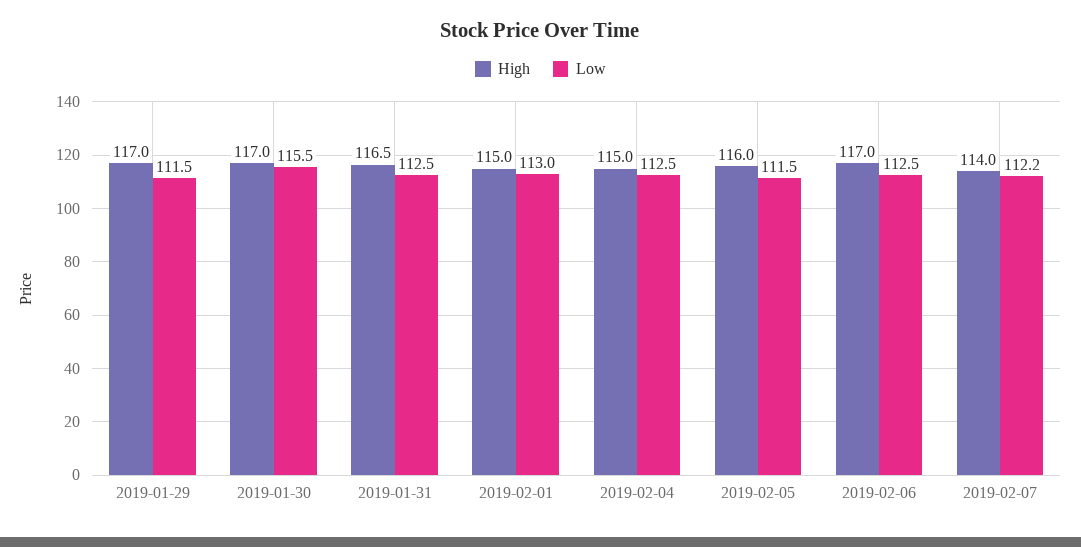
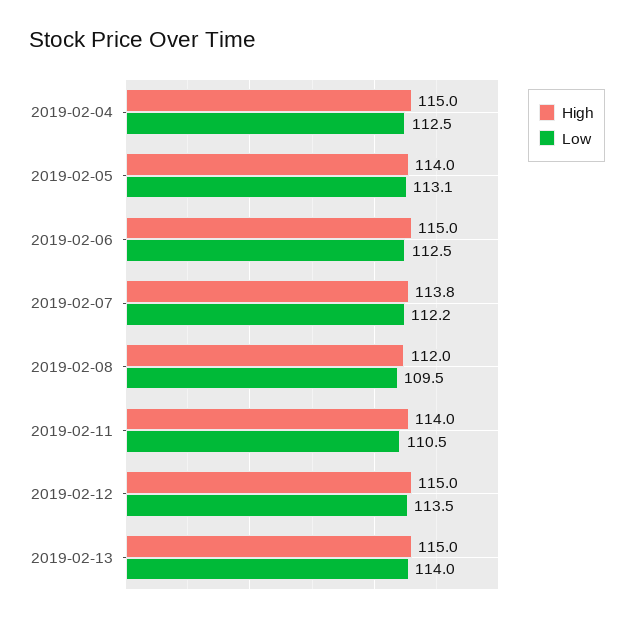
High, 2019-01-29: 117 -> none
Low, 2019-01-29: 111.5 -> none
High, 2019-01-30: 117 -> none
Low, 2019-01-30: 115.5 -> none
High, 2019-01-31: 116.5 -> none
Low, 2019-01-31: 112.5 -> none
High, 2019-02-01: 115 -> none
Low, 2019-02-01: 113 -> none
High, 2019-02-05: 116 -> 114
Low, 2019-02-05: 111.5 -> 113.1
High, 2019-02-06: 117 -> 115
High, 2019-02-07: 114 -> 113.8
High, 2019-02-08: none -> 112
Low, 2019-02-08: none -> 109.5
High, 2019-02-11: none -> 114
Low, 2019-02-11: none -> 110.5
High, 2019-02-12: none -> 115
Low, 2019-02-12: none -> 113.5
High, 2019-02-13: none -> 115
Low, 2019-02-13: none -> 114

